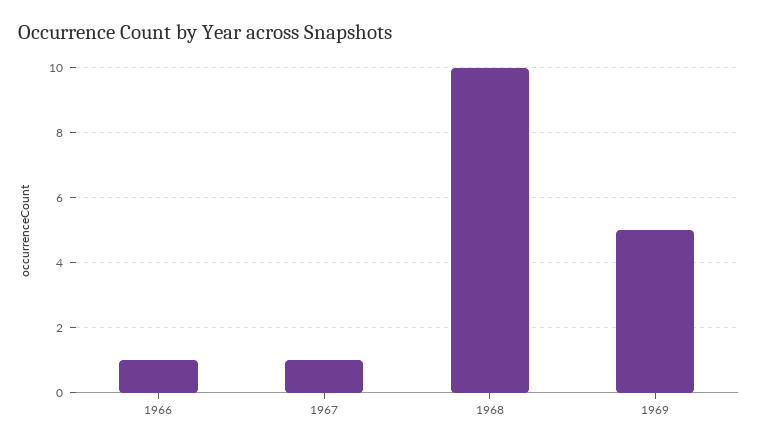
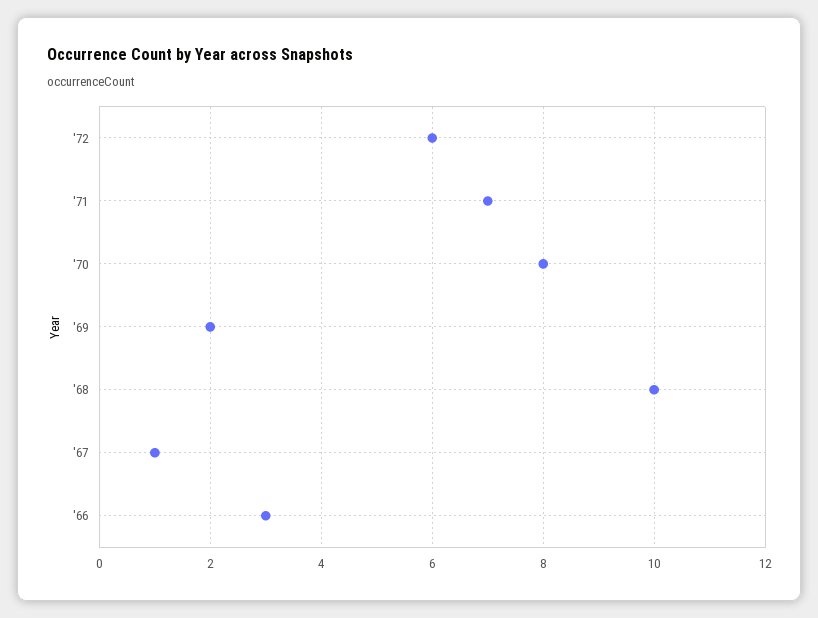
1966: 1 -> 3
1969: 5 -> 2
'72: none -> 6
'71: none -> 7
'70: none -> 8

